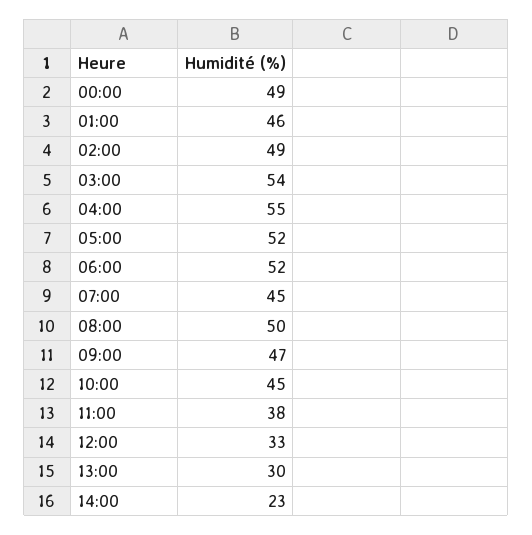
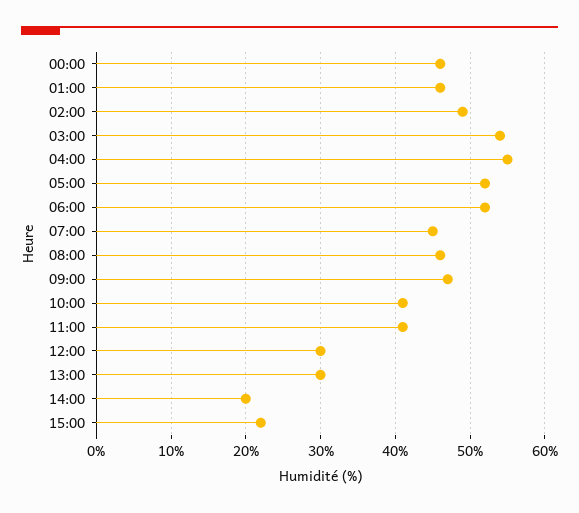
00:00: 49 -> 46
08:00: 50 -> 46
10:00: 45 -> 41
11:00: 38 -> 41
12:00: 33 -> 30
14:00: 23 -> 20
15:00: none -> 22

